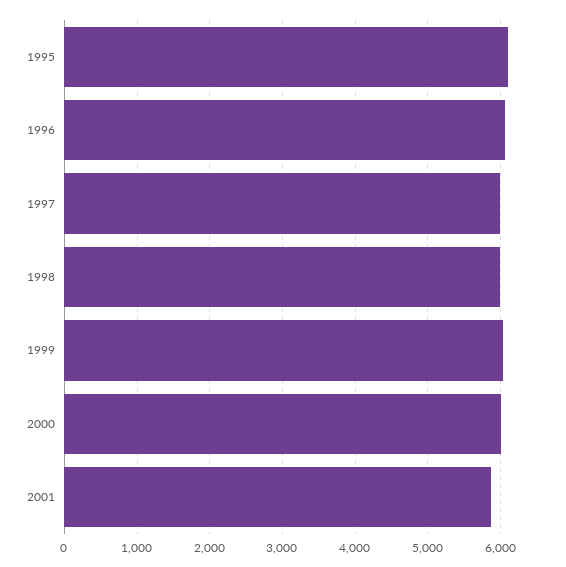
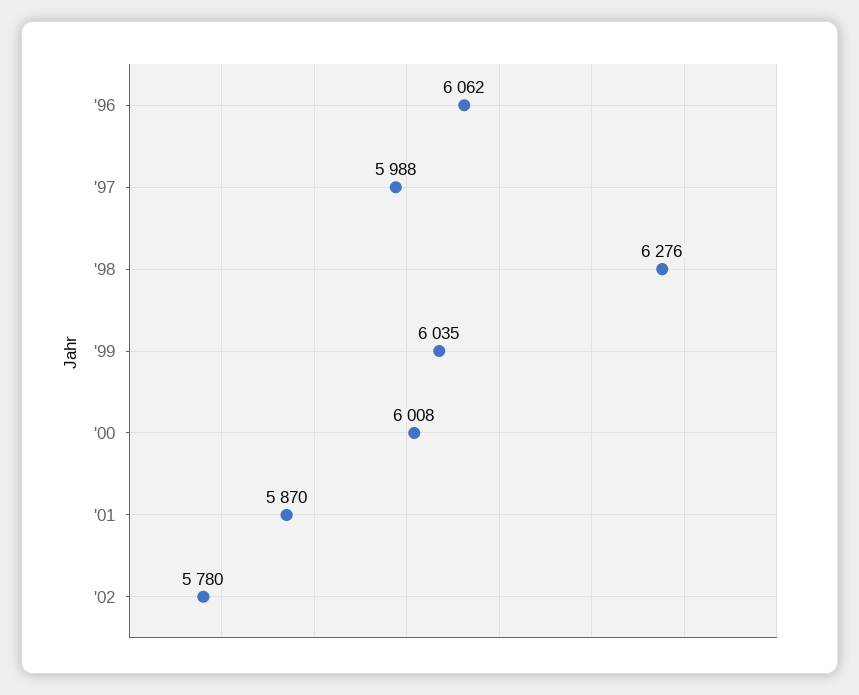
1995: 6100 -> none
1998: 6000 -> 6276
'02: none -> 5780

